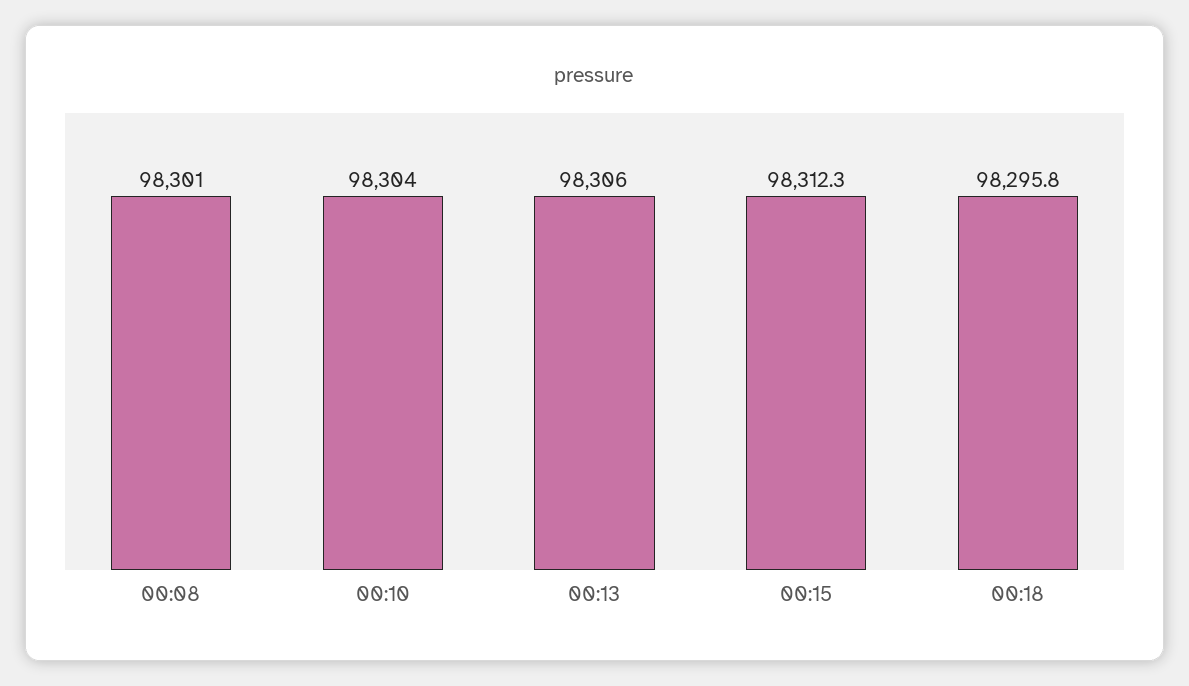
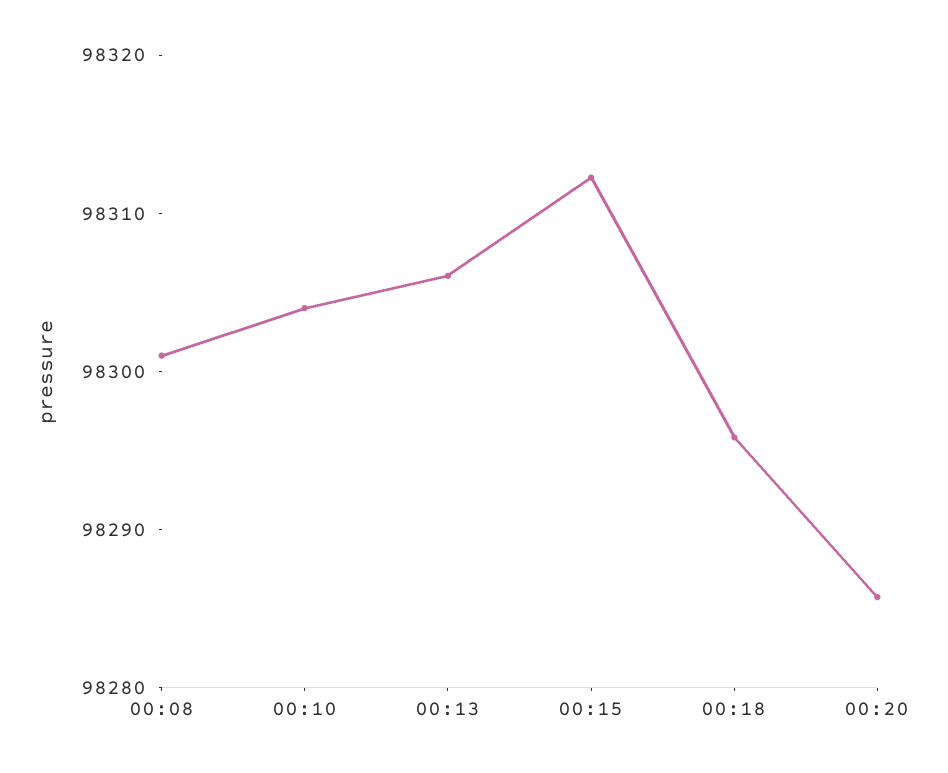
00:20: none -> 98286

